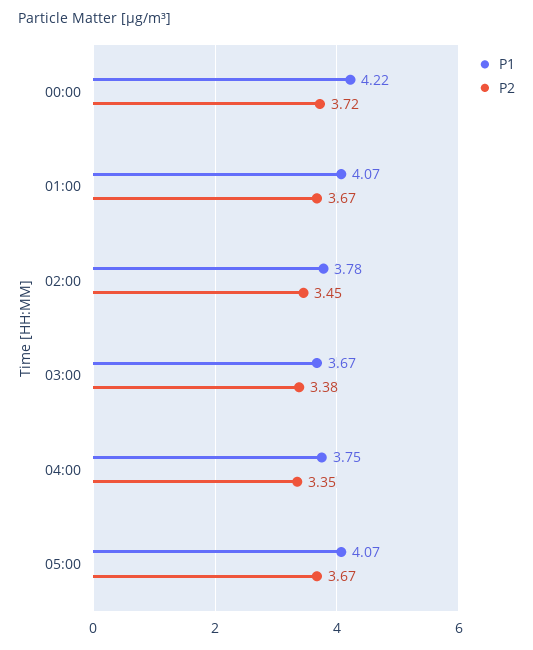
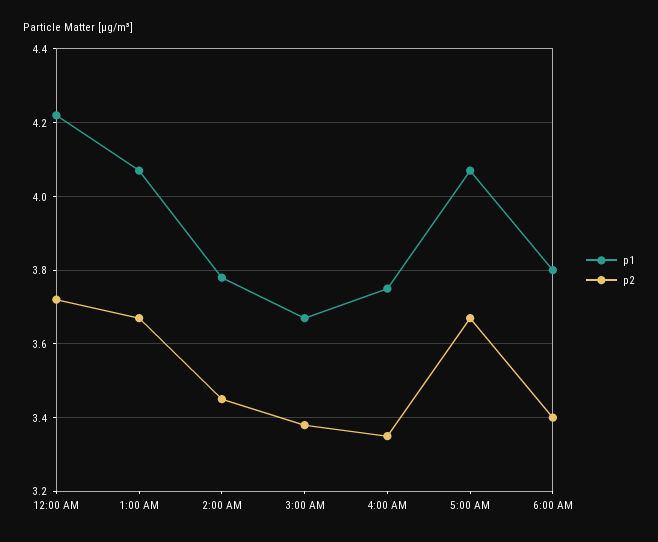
P1, 6:00 AM: none -> 3.8
P2, 6:00 AM: none -> 3.4

